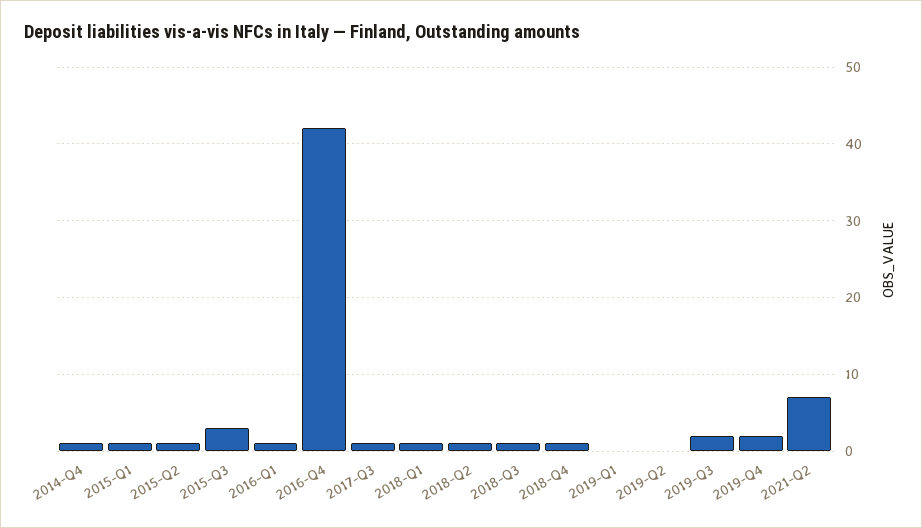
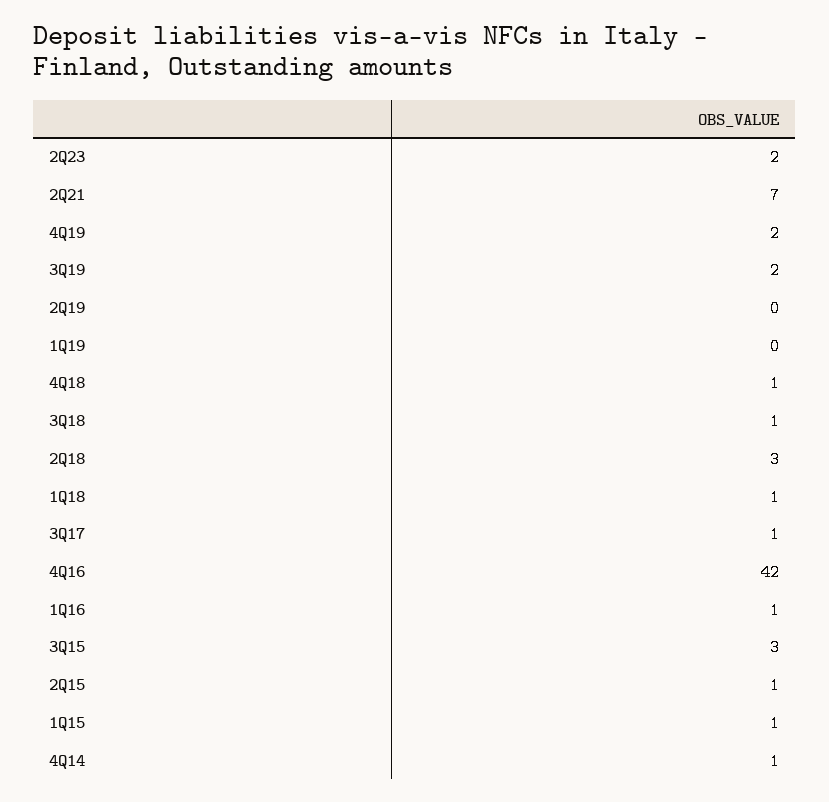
2018-Q2: 1 -> 3
2Q23: none -> 2

